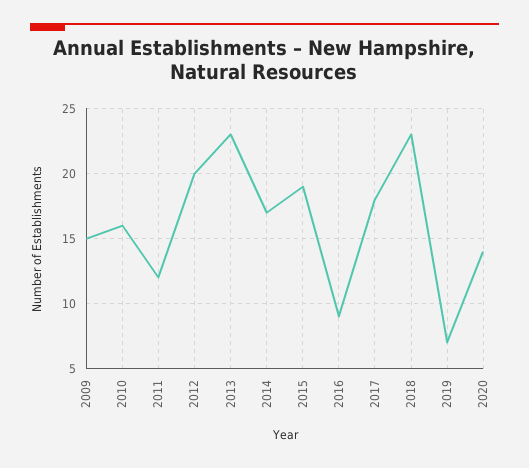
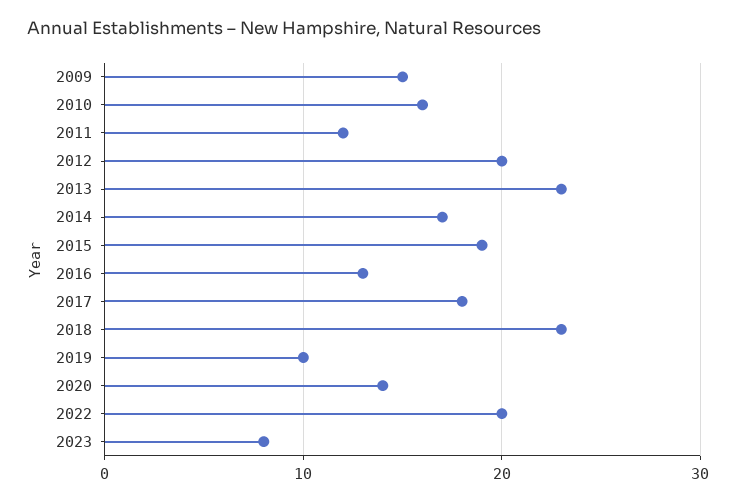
2016: 9 -> 13
2019: 7 -> 10
2022: none -> 20
2023: none -> 8

